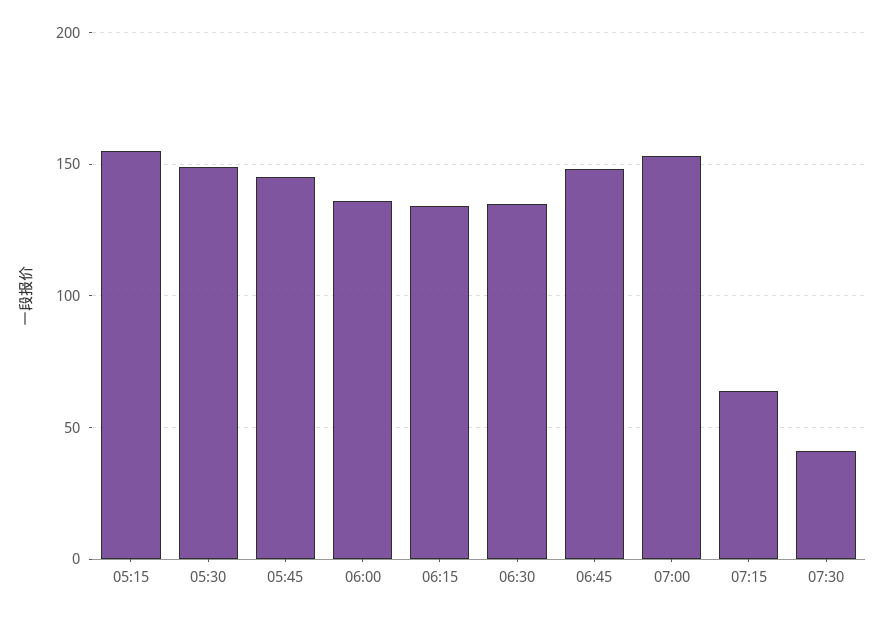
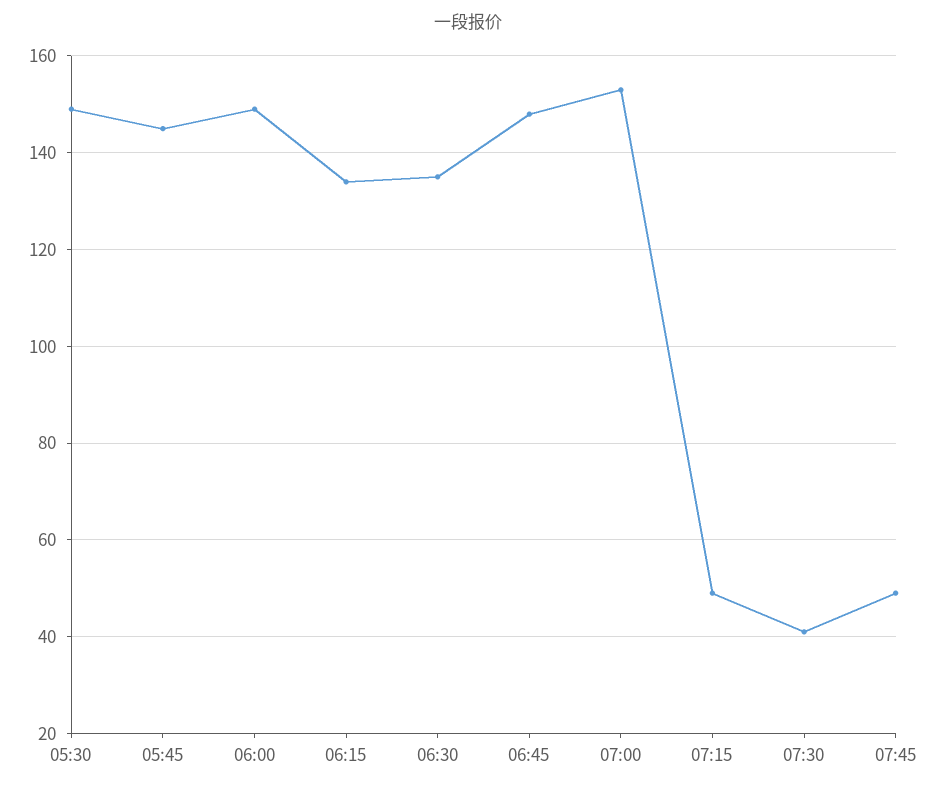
05:15: 155 -> none
06:00: 135 -> 150
07:15: 65 -> 50
07:45: none -> 50

